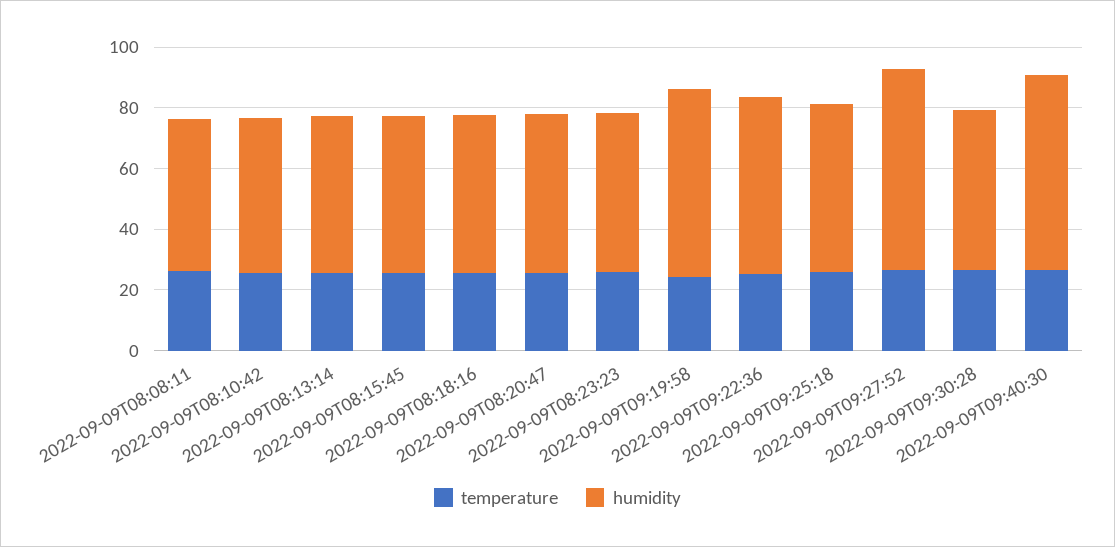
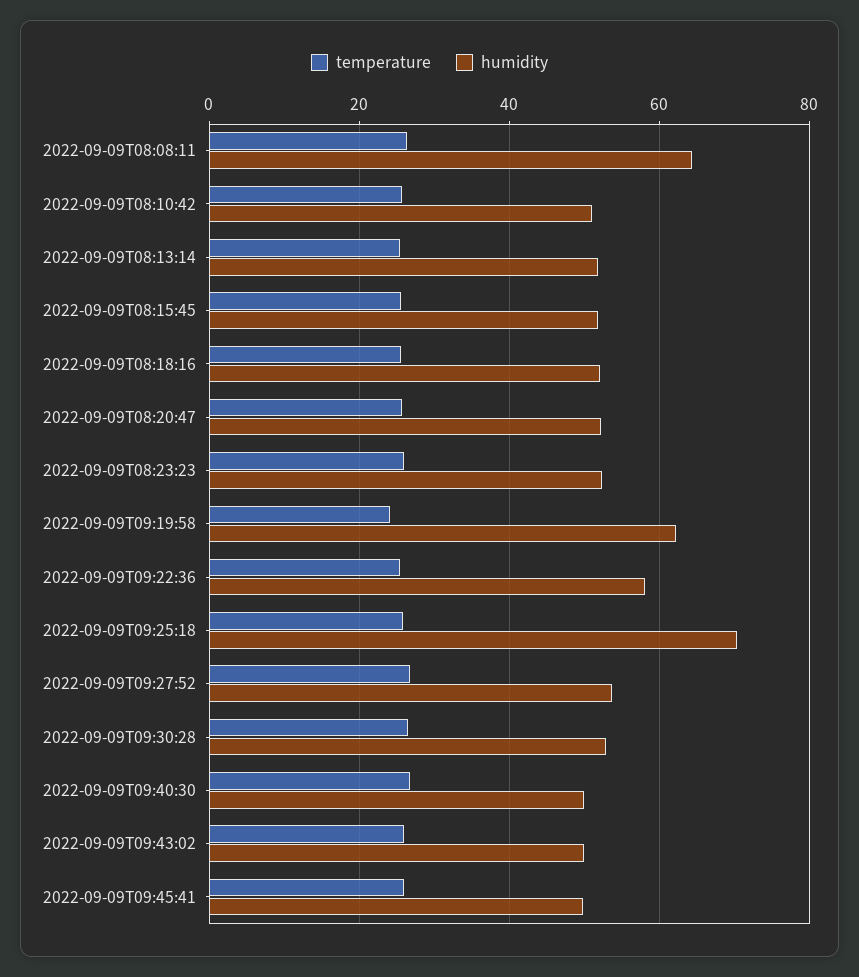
humidity, 2022-09-09T08:08:11: 50 -> 64
humidity, 2022-09-09T09:25:18: 55 -> 70
humidity, 2022-09-09T09:27:52: 65 -> 54
humidity, 2022-09-09T09:40:30: 65 -> 50
temperature, 2022-09-09T09:43:02: none -> 26
humidity, 2022-09-09T09:43:02: none -> 50
temperature, 2022-09-09T09:45:41: none -> 26
humidity, 2022-09-09T09:45:41: none -> 50

